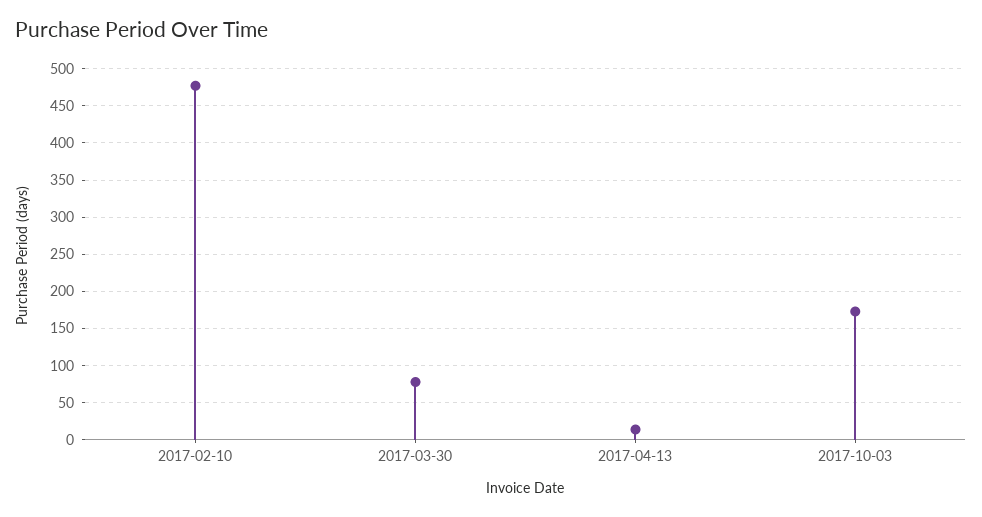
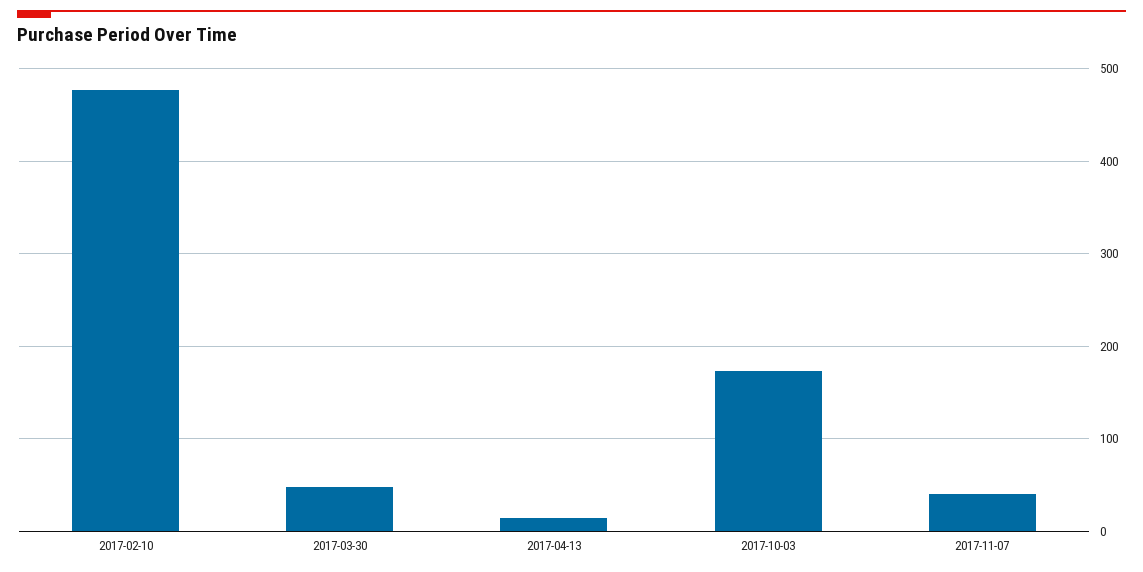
2017-03-30: 80 -> 50
2017-11-07: none -> 40

